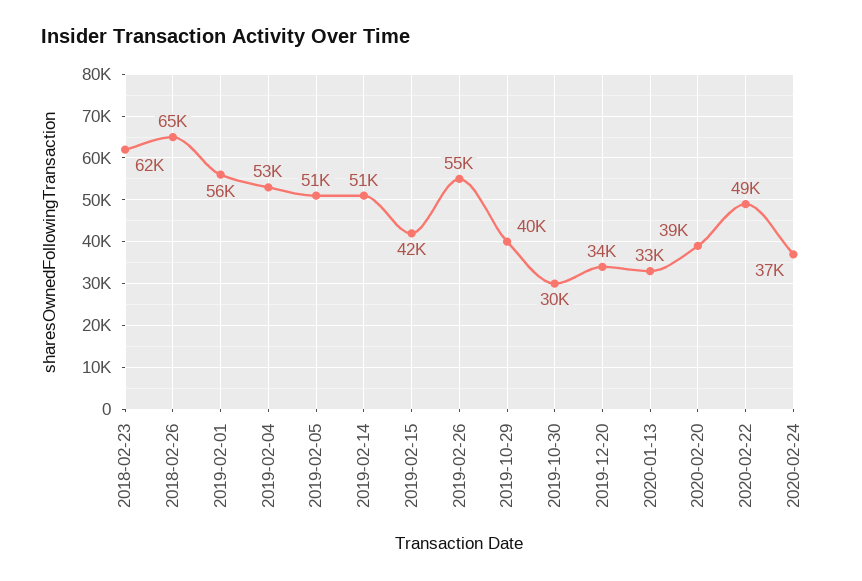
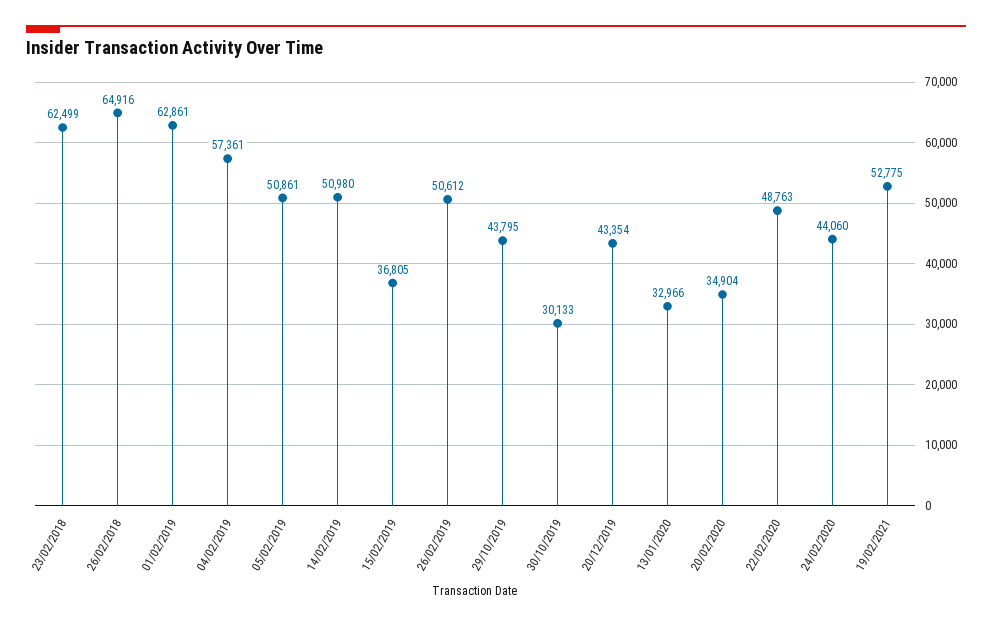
2019-02-01: 56000 -> 62861
2019-02-04: 53000 -> 57361
2019-02-15: 42000 -> 36805
2019-02-26: 55000 -> 50612
2019-10-29: 40000 -> 43795
2019-12-20: 34000 -> 43354
2020-02-20: 39000 -> 34904
2020-02-24: 37000 -> 44060
19/02/2021: none -> 52775

